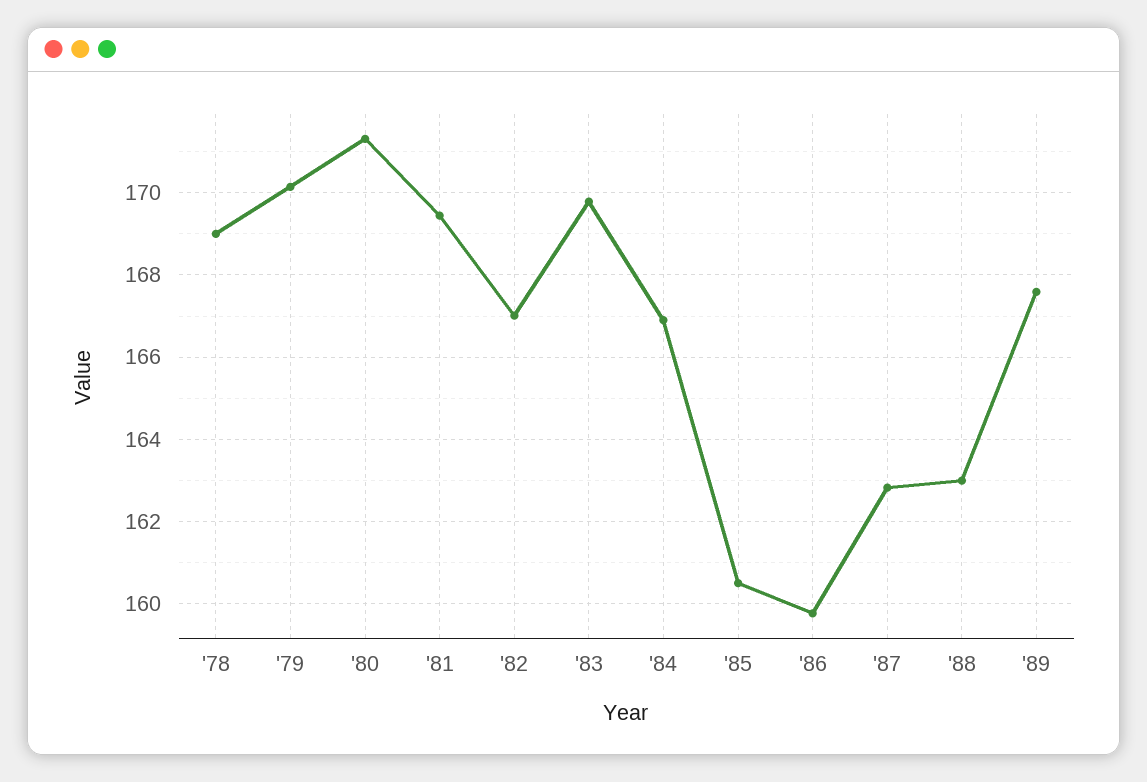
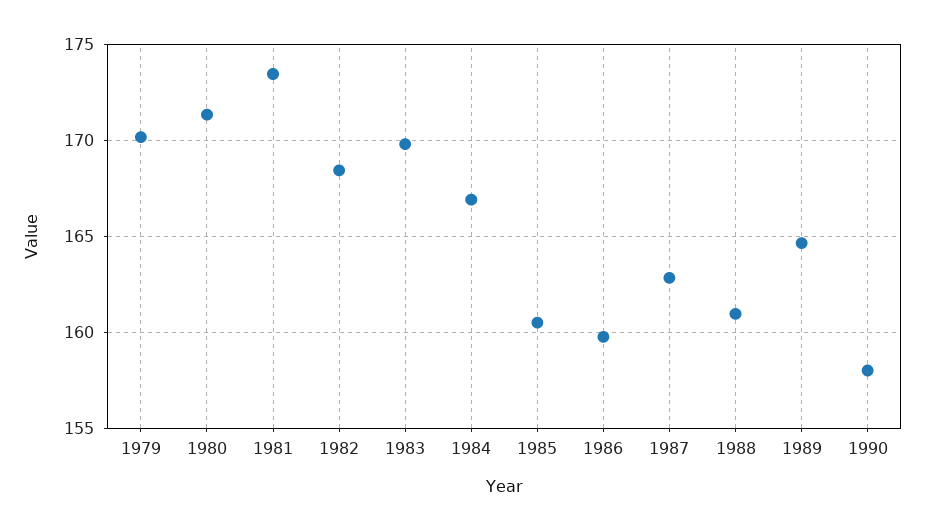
'78: 169 -> none
'81: 169.4 -> 173.5
'82: 167 -> 168.5
'88: 163 -> 161
'89: 167.6 -> 164.5
1990: none -> 158

